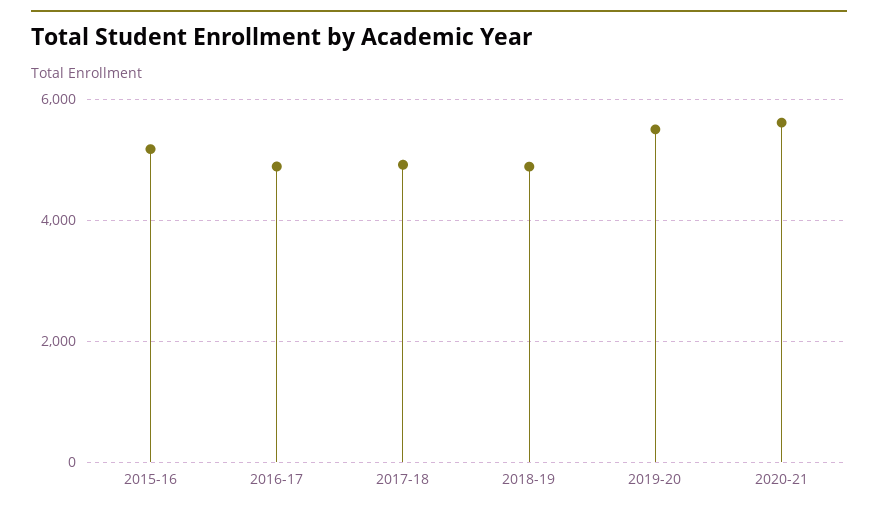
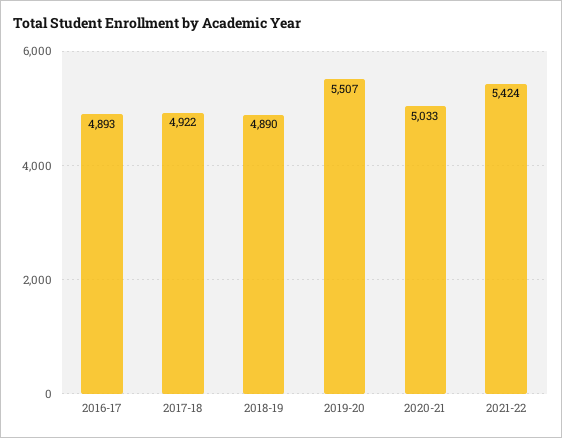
2015-16: 5200 -> none
2020-21: 5600 -> 5033
2021-22: none -> 5424

